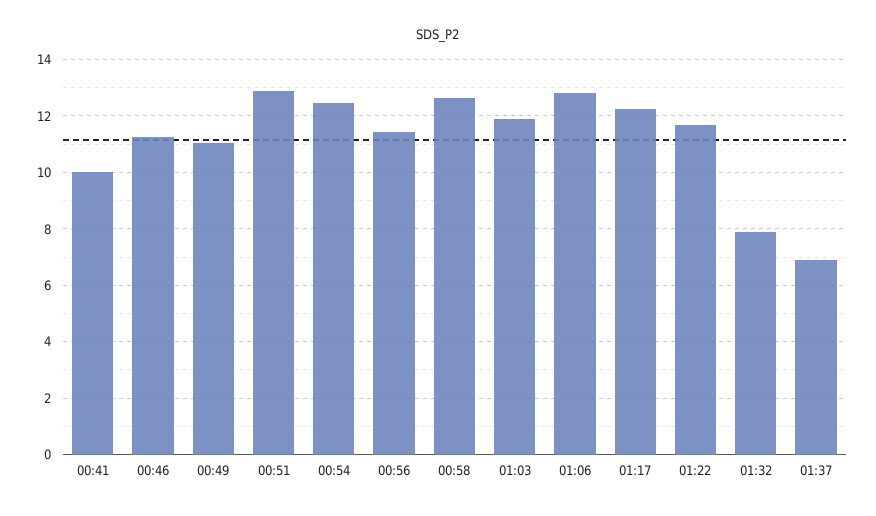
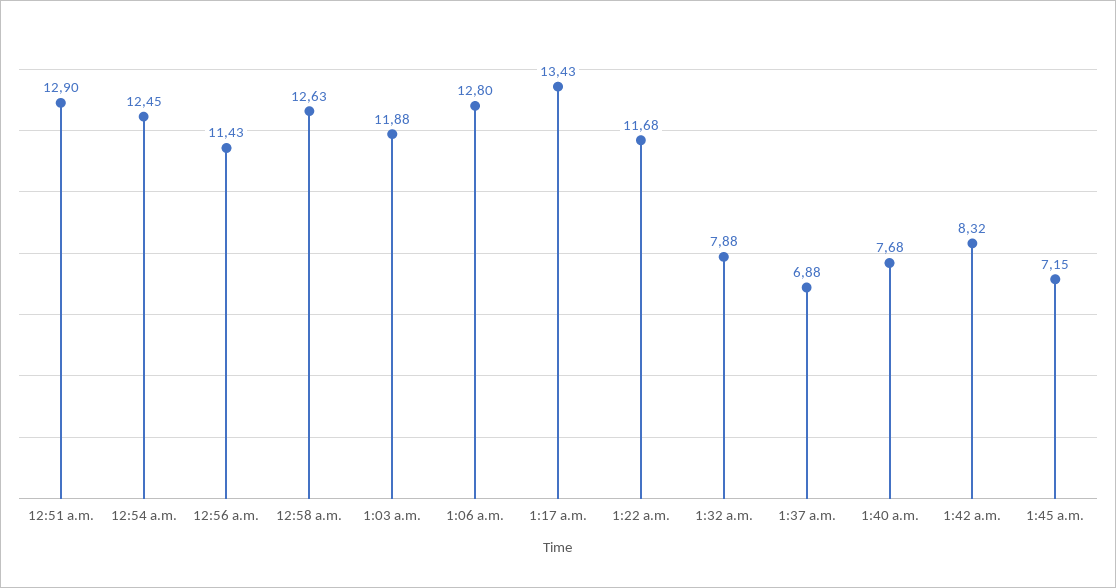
00:41: 10 -> none
00:46: 11.25 -> none
00:49: 11 -> none
01:17: 12.25 -> 13.43
1:40 a.m.: none -> 7.68
1:42 a.m.: none -> 8.32
1:45 a.m.: none -> 7.15

